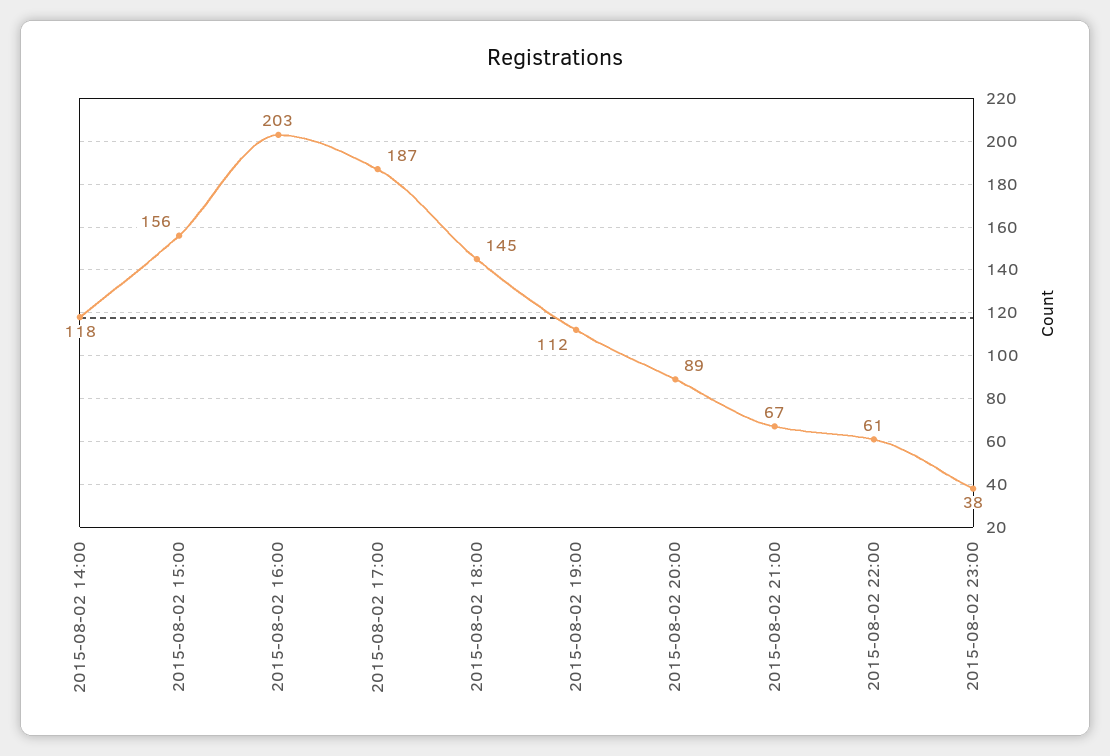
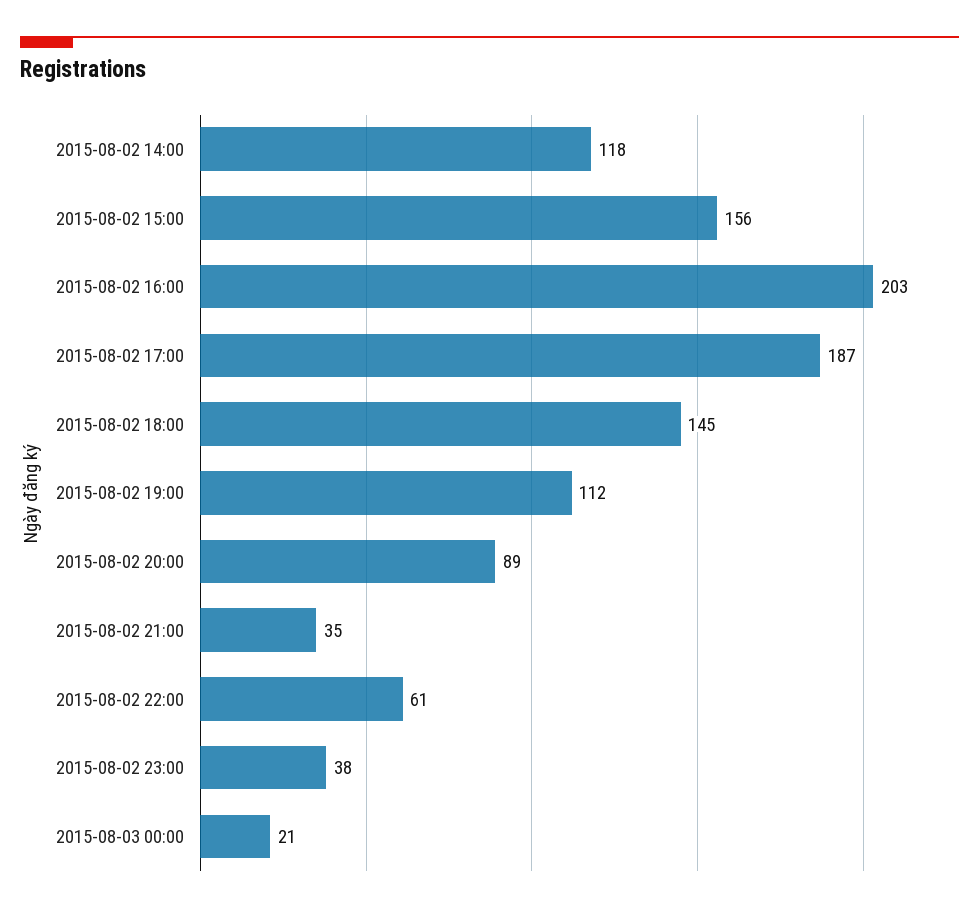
2015-08-02 21:00: 67 -> 35
2015-08-03 00:00: none -> 21

